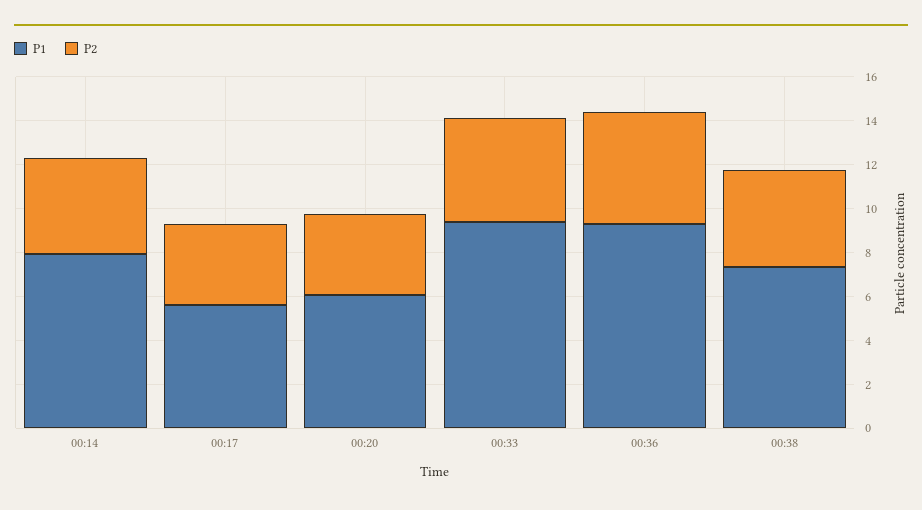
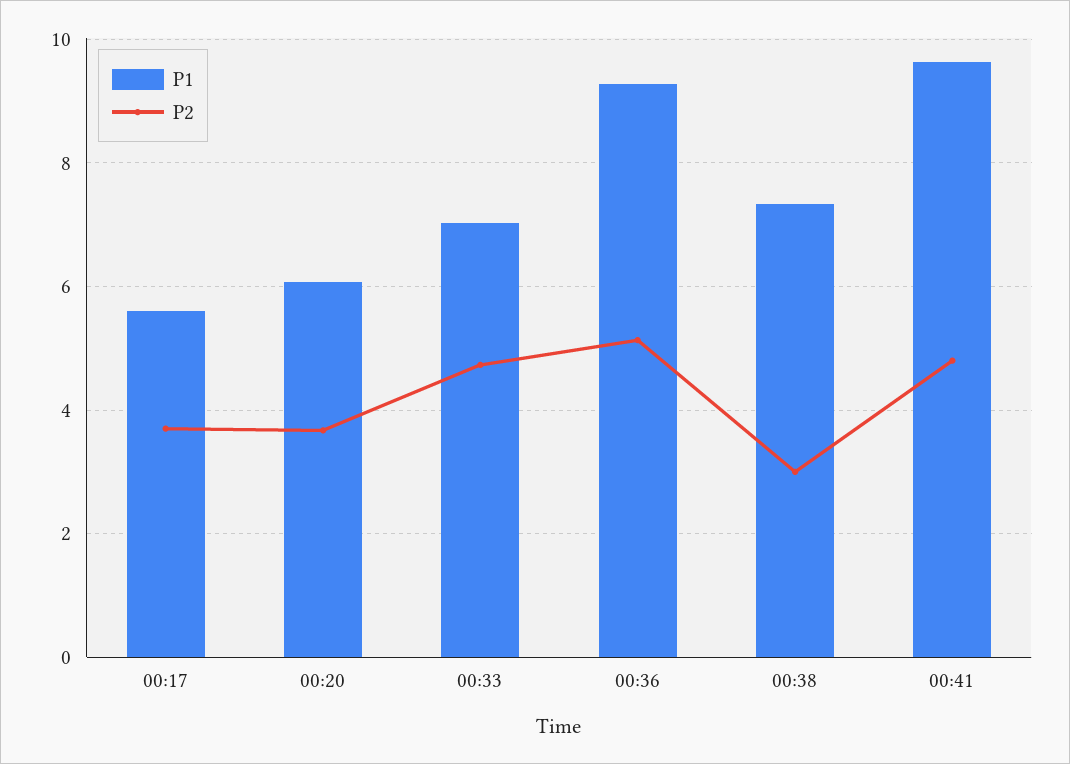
P1, 00:14: 8 -> none
P2, 00:14: 4.5 -> none
P1, 00:33: 9.5 -> 7
P2, 00:38: 4.5 -> 3
P1, 00:41: none -> 9.6
P2, 00:41: none -> 4.8

